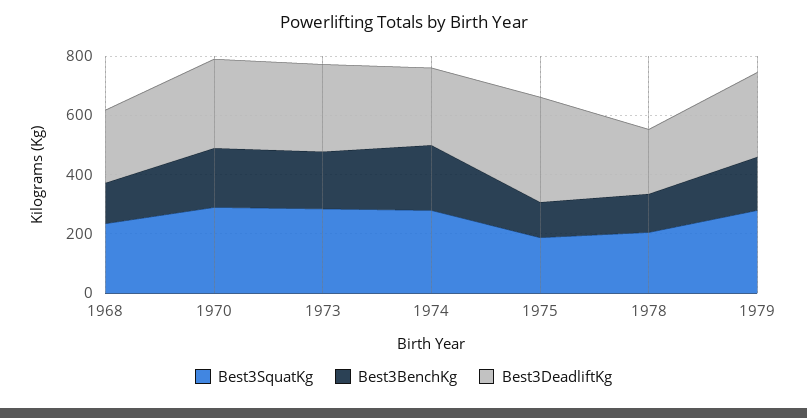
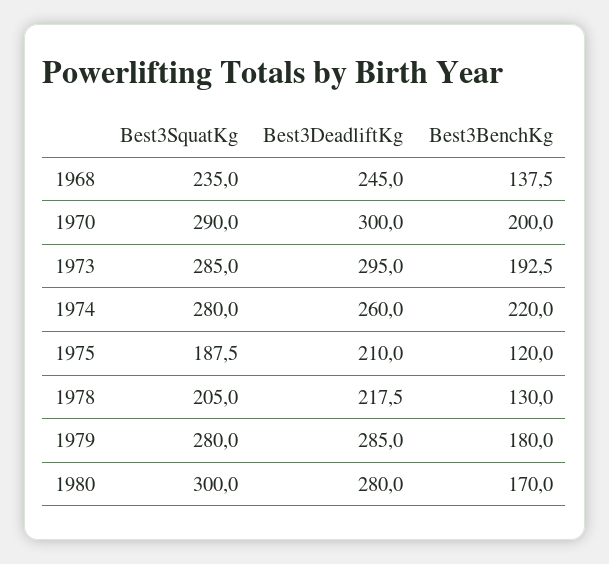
Best3DeadliftKg, 1975: 350 -> 210
Best3SquatKg, 1980: none -> 300
Best3DeadliftKg, 1980: none -> 280
Best3BenchKg, 1980: none -> 170

